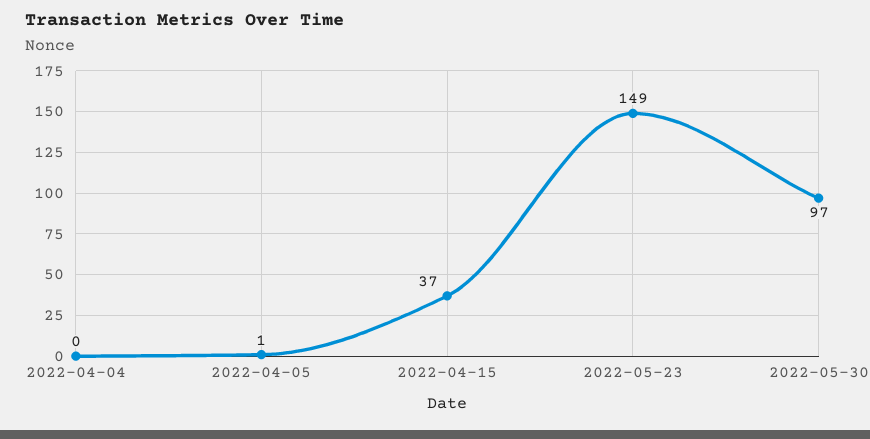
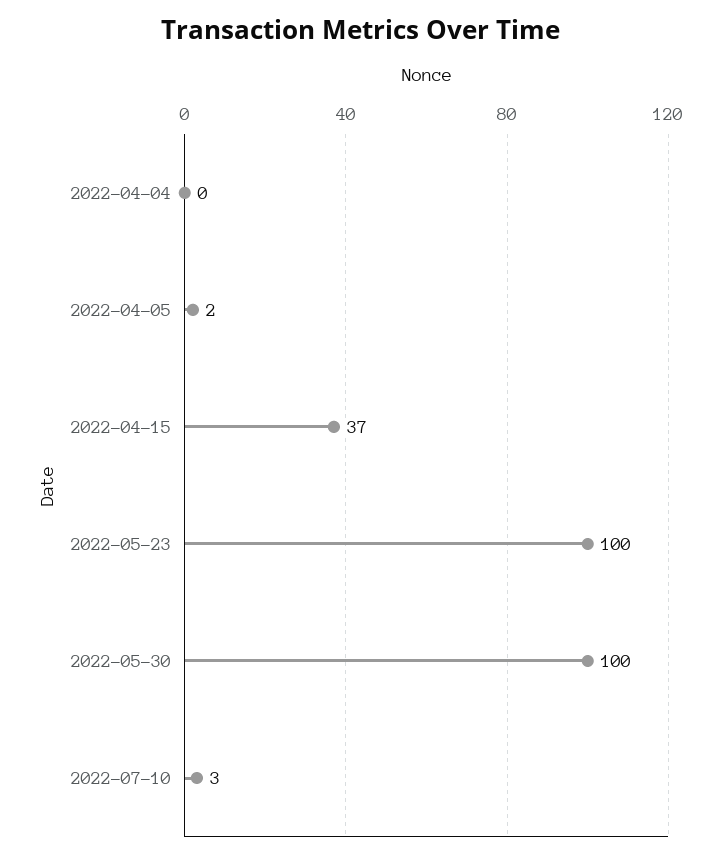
2022-04-05: 1 -> 2
2022-05-23: 149 -> 100
2022-05-30: 97 -> 100
2022-07-10: none -> 3

